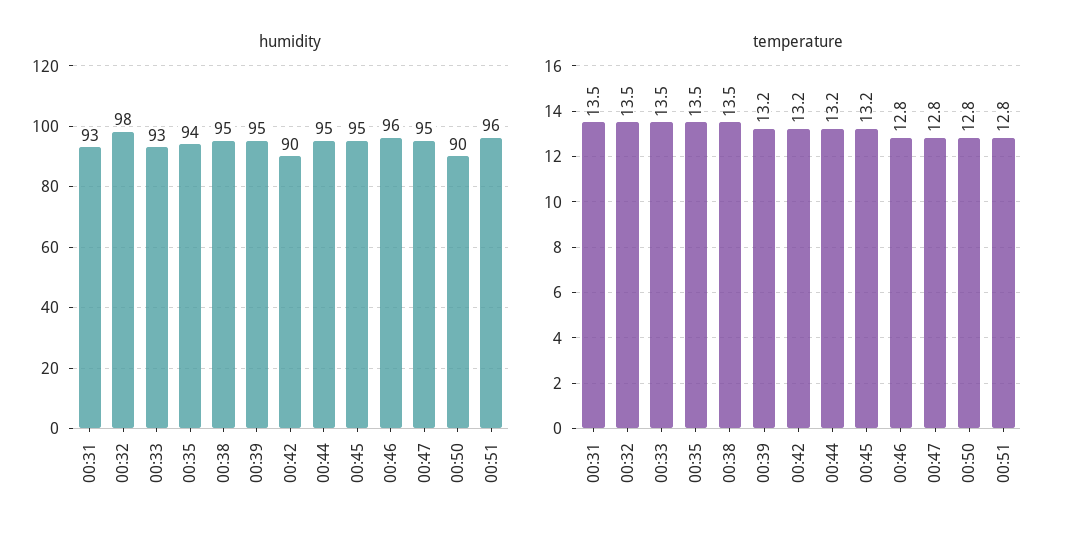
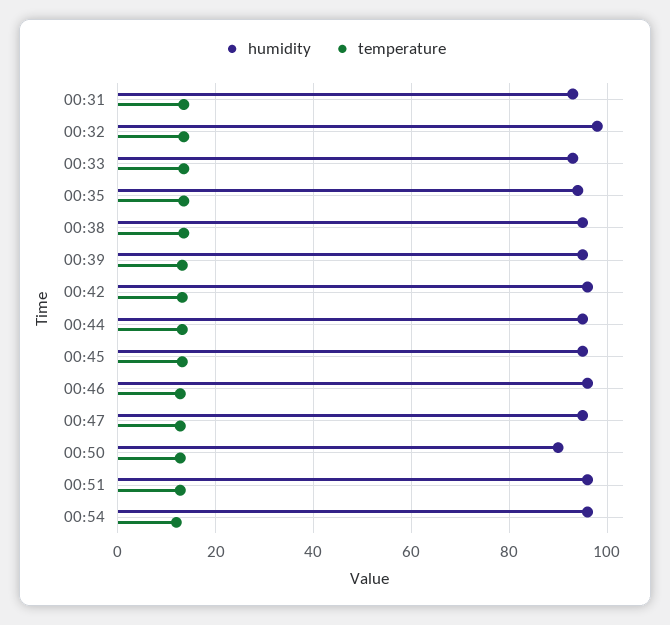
humidity, 00:42: 90 -> 96
humidity, 00:54: none -> 96
temperature, 00:54: none -> 12

